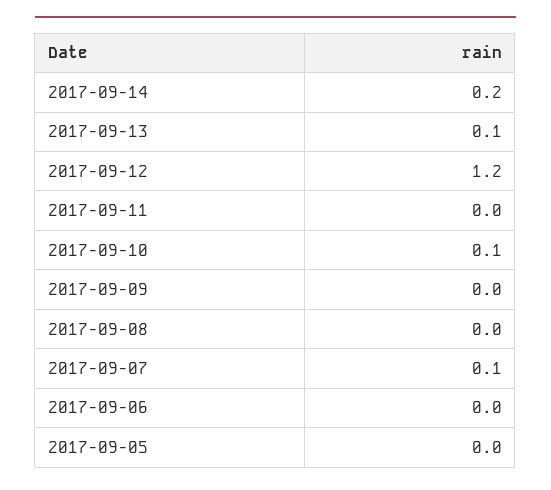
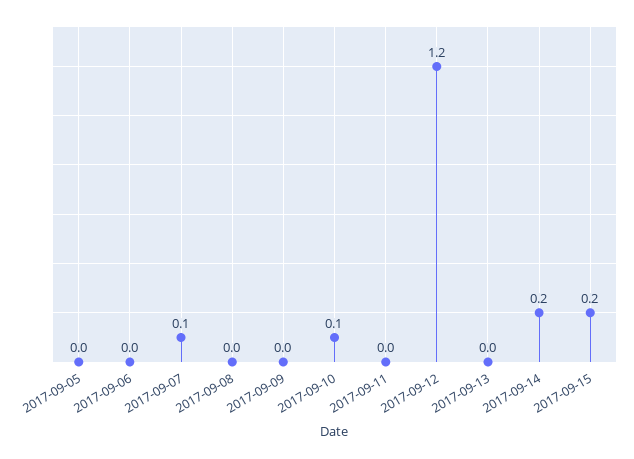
2017-09-13: 0.1 -> 0
2017-09-15: none -> 0.2

